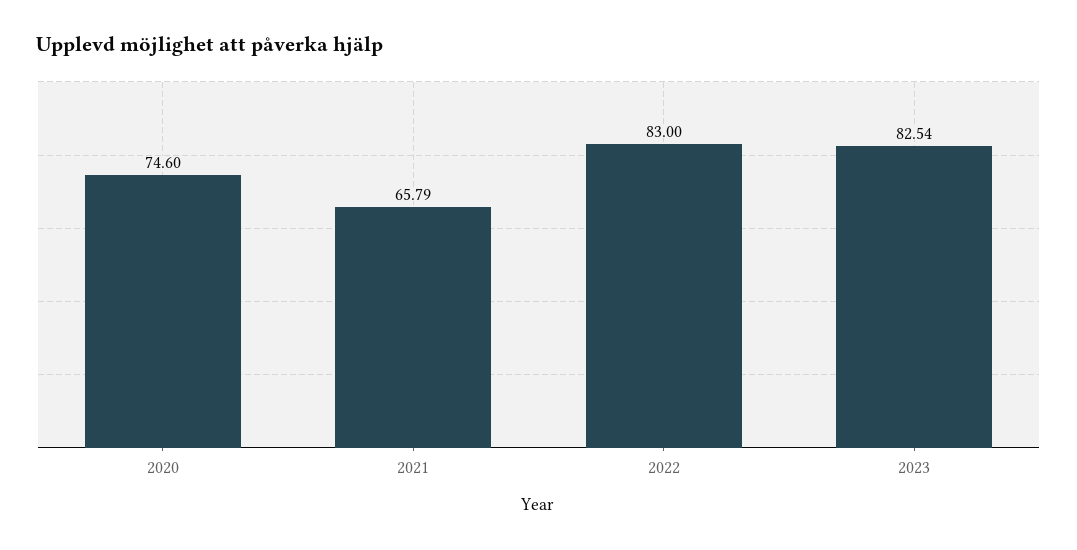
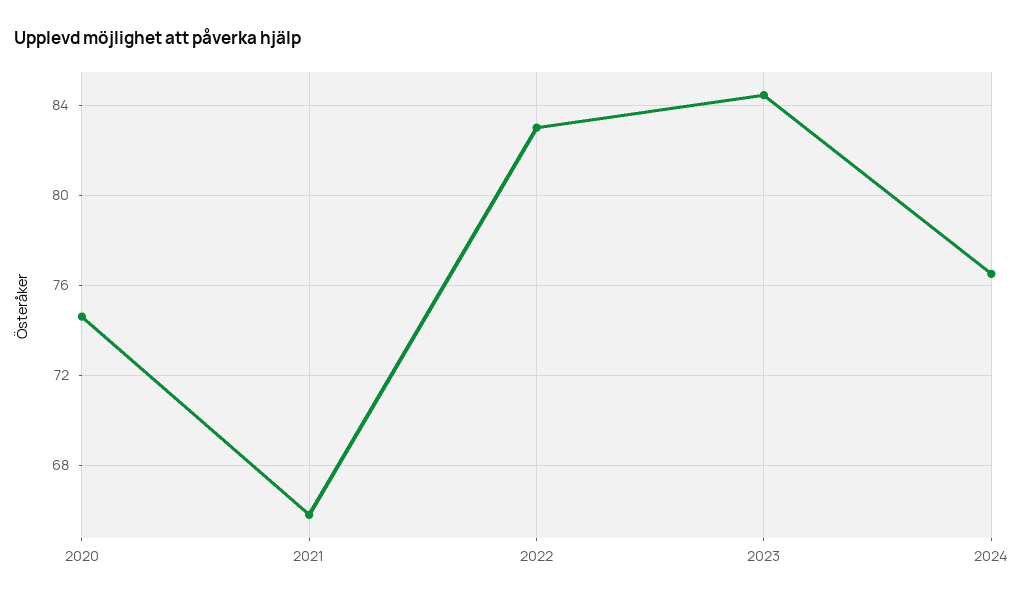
2023: 82.54 -> 84.5
2024: none -> 76.5

